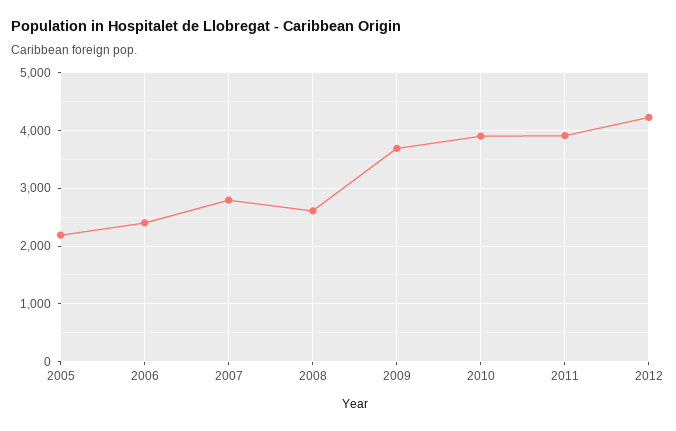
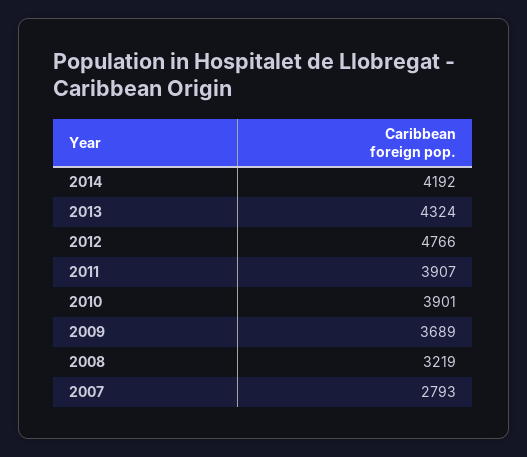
2005: 2200 -> none
2006: 2400 -> none
2008: 2600 -> 3219
2012: 4200 -> 4766
2014: none -> 4192
2013: none -> 4324

